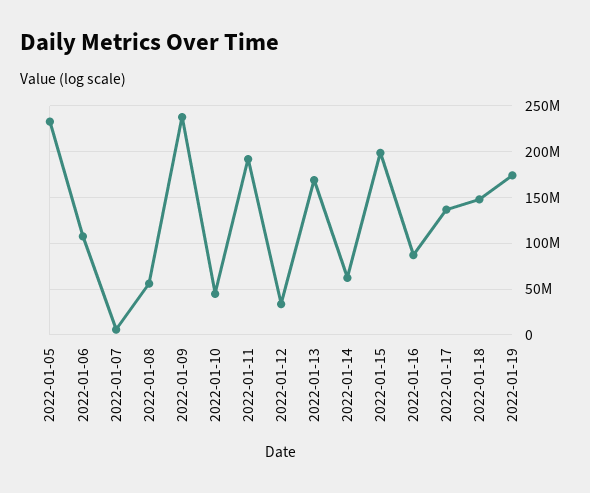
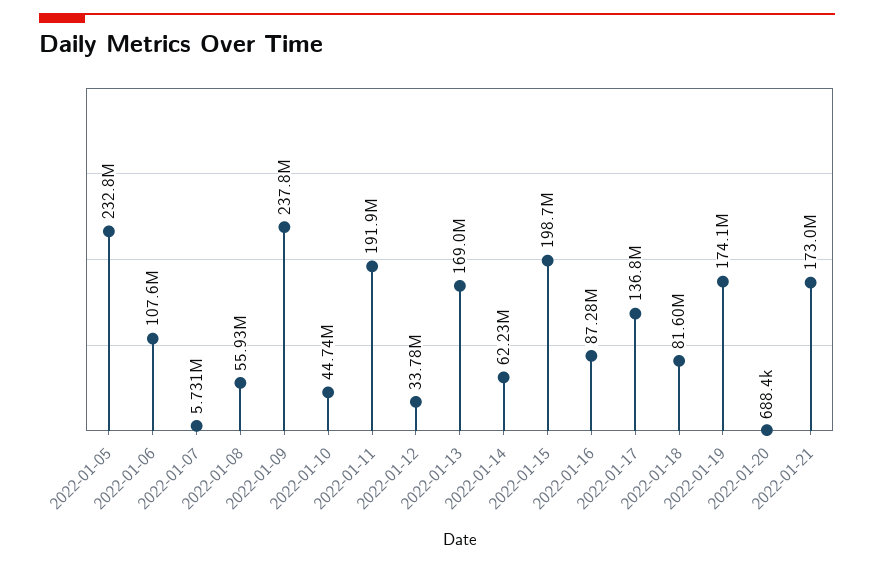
2022-01-18: 150000000 -> 81600000
2022-01-20: none -> 688400
2022-01-21: none -> 173000000

